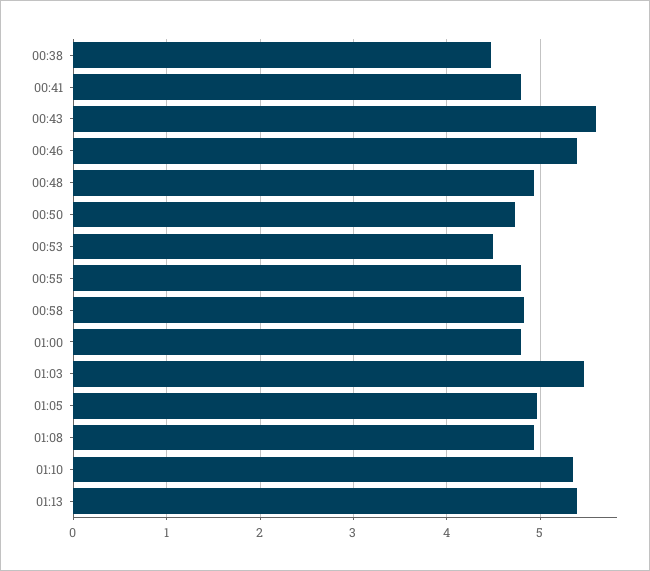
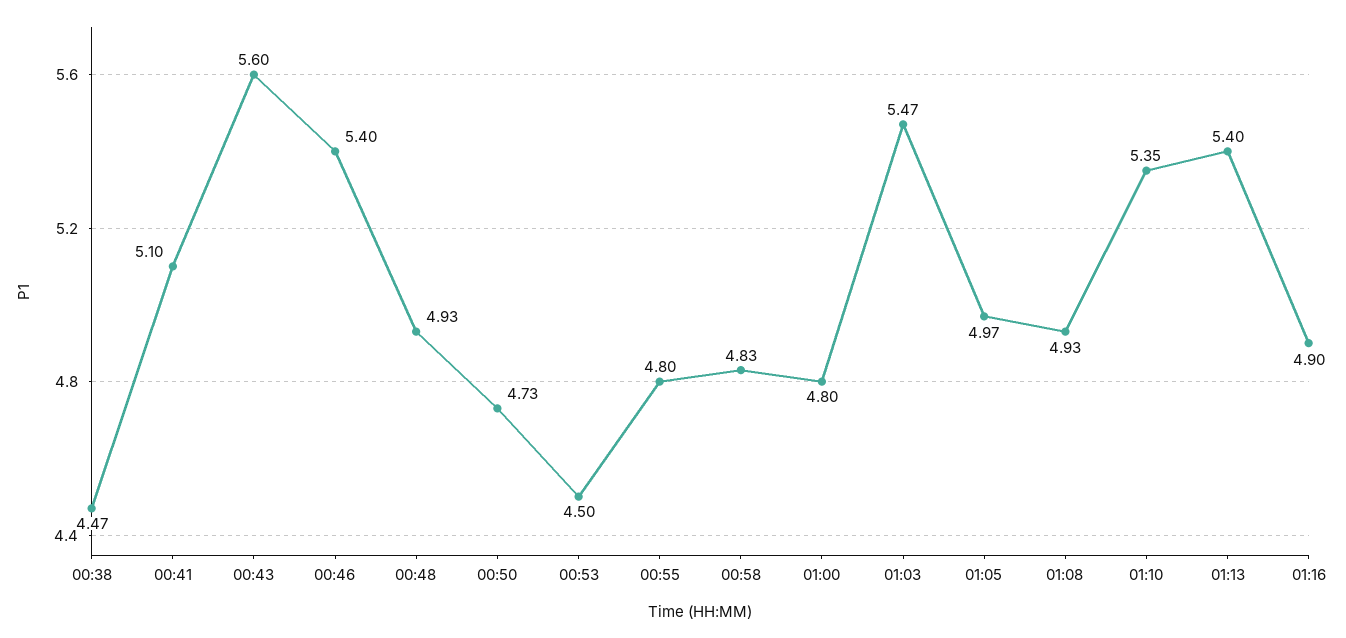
00:41: 4.8 -> 5.1
01:16: none -> 4.9

